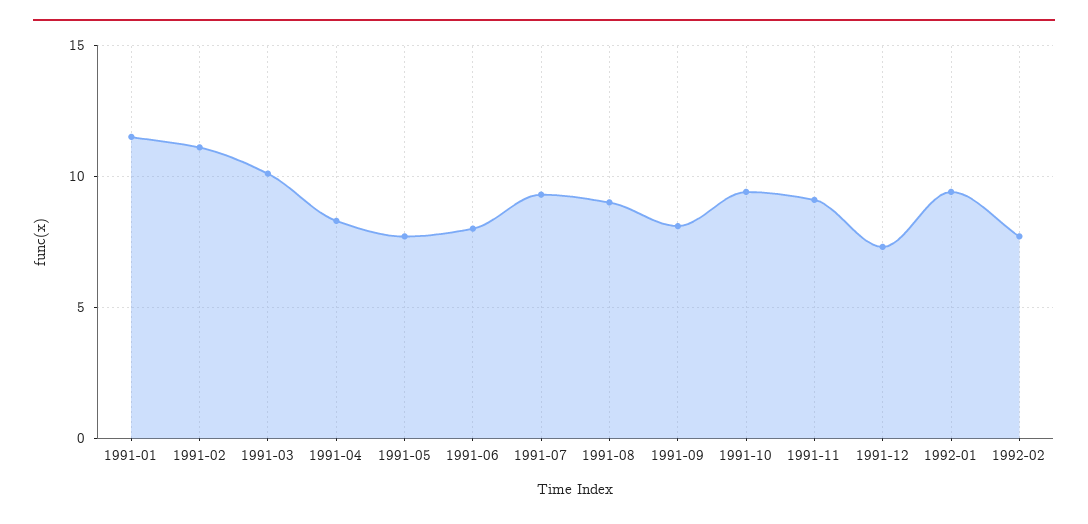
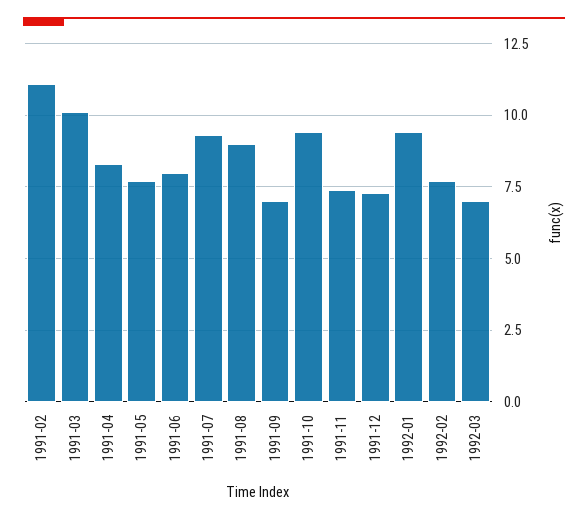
1991-01: 11.5 -> none
1991-09: 8 -> 7
1991-11: 9 -> 7.5
1992-03: none -> 7

